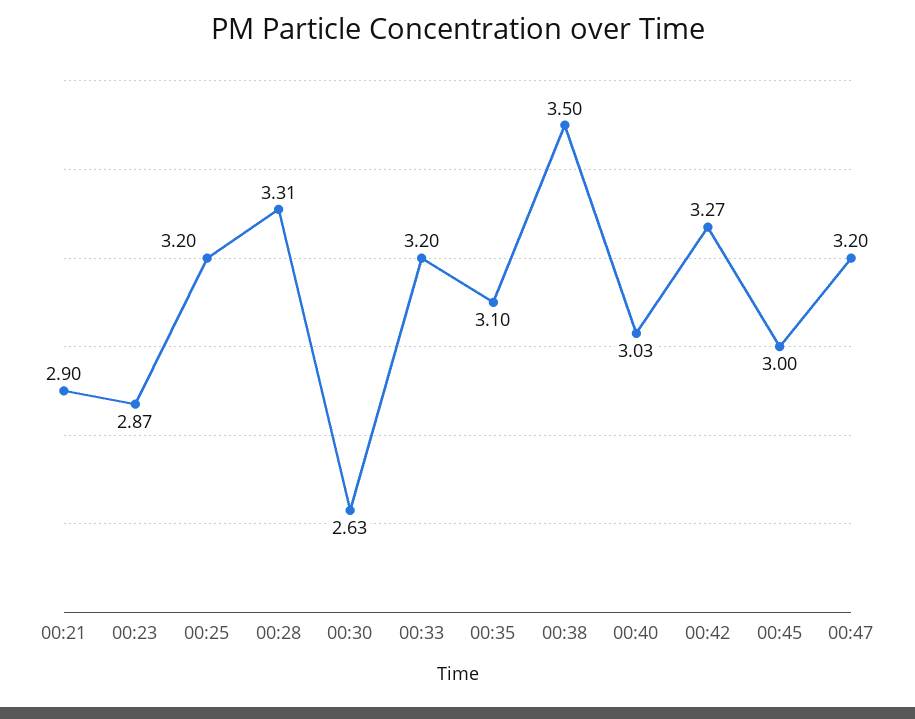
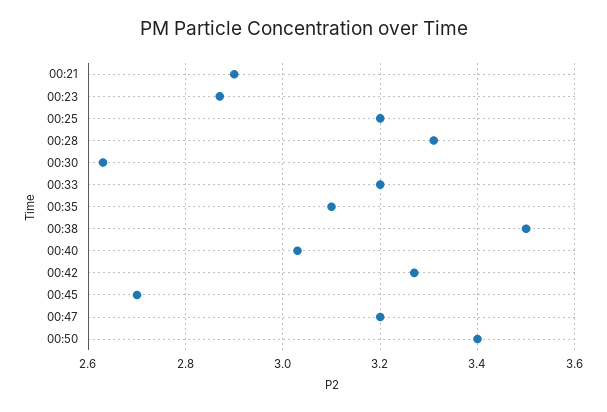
00:45: 3 -> 2.7
00:50: none -> 3.4

